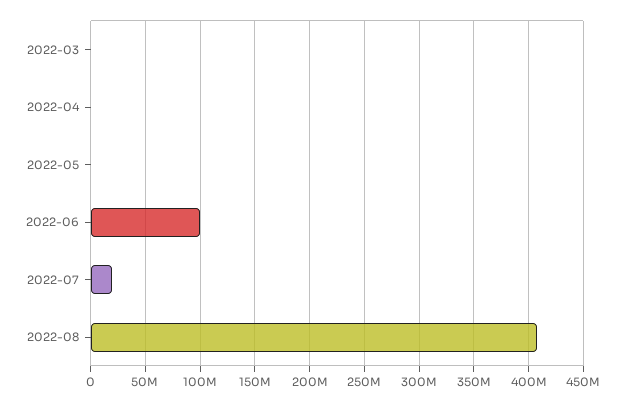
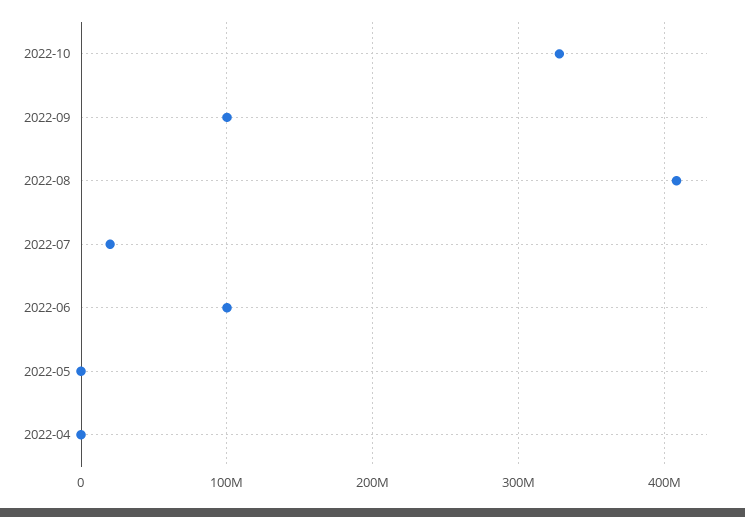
2022-03: 0 -> none
2022-10: none -> 330000000
2022-09: none -> 100000000

